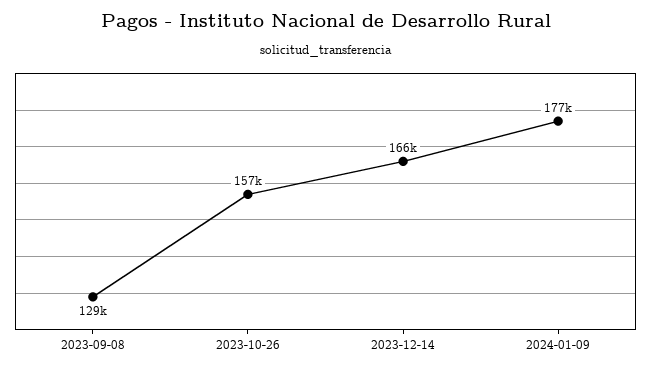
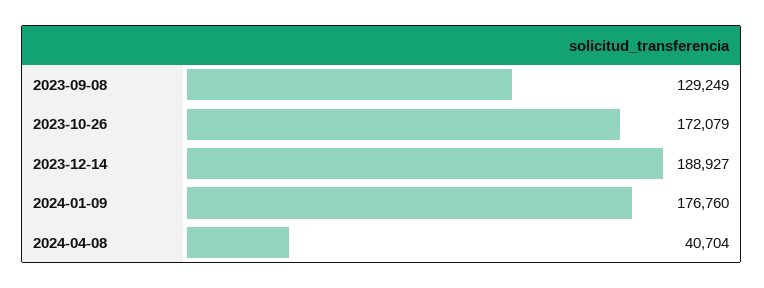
2023-10-26: 157000 -> 172079
2023-12-14: 166000 -> 188927
2024-04-08: none -> 40704

